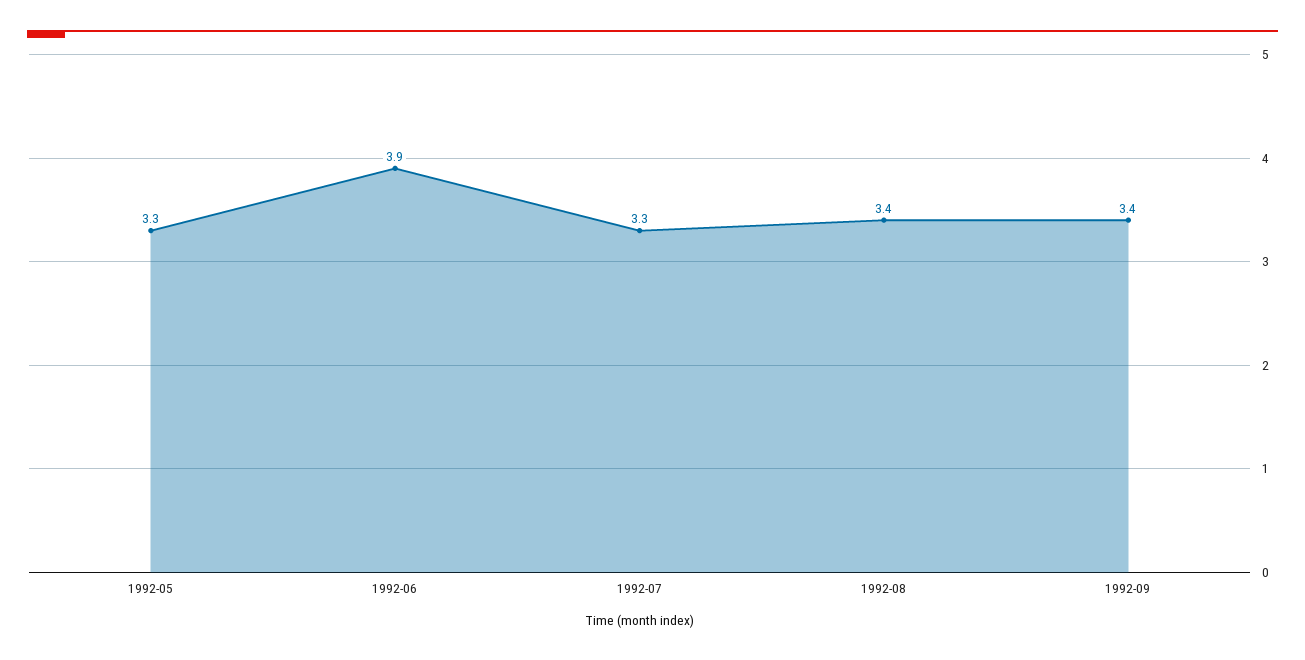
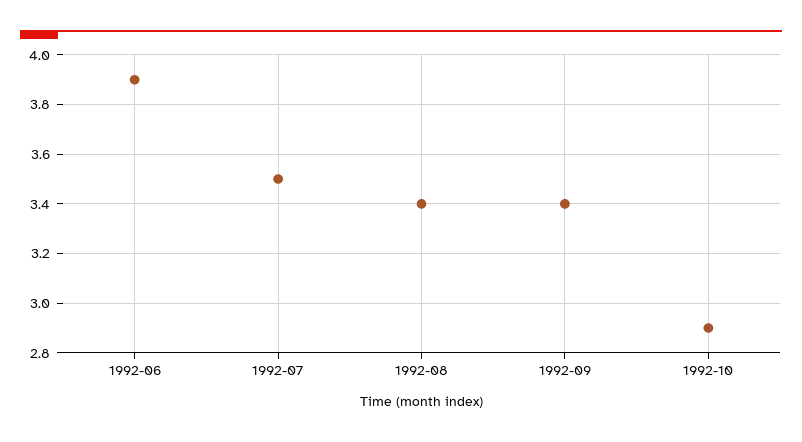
1992-05: 3.3 -> none
1992-07: 3.3 -> 3.5
1992-10: none -> 2.9

